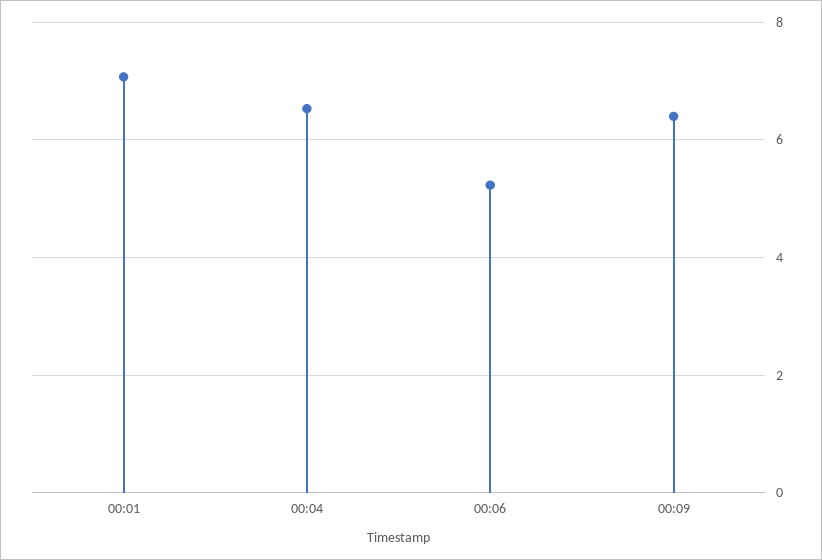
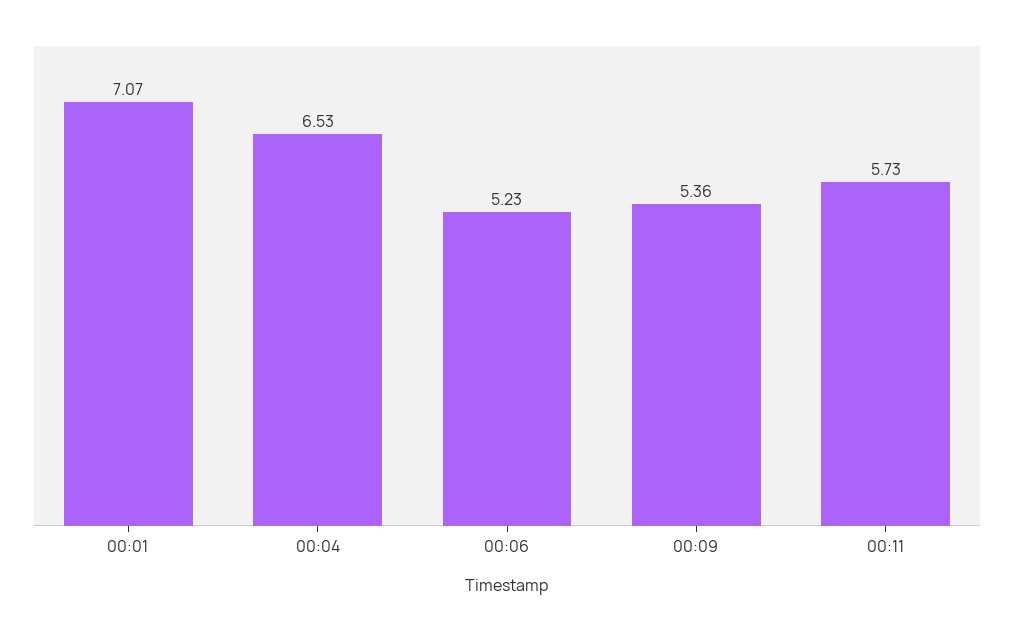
00:09: 6.4 -> 5.36
00:11: none -> 5.73

